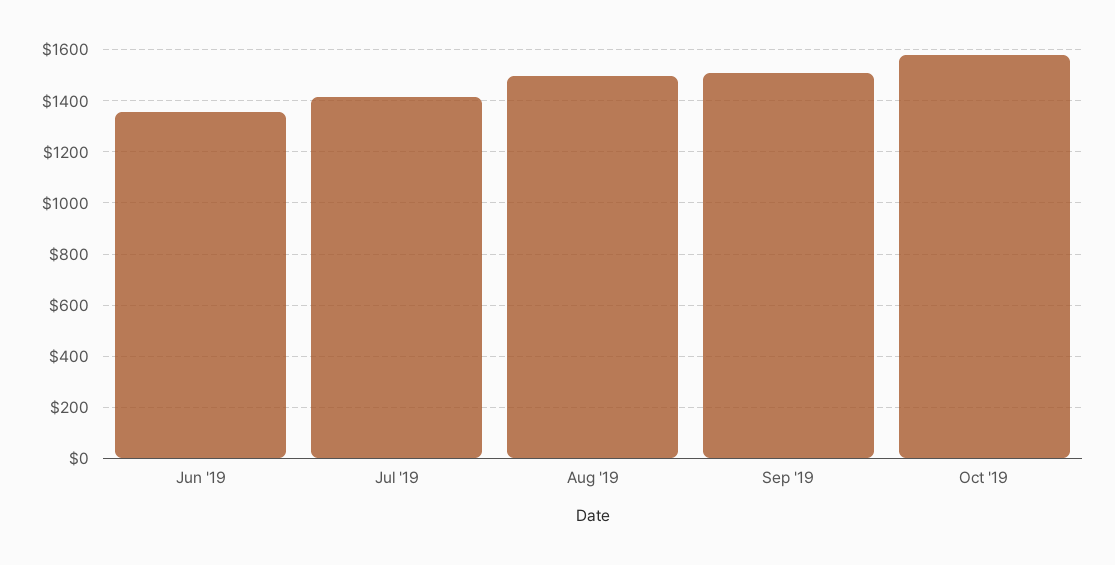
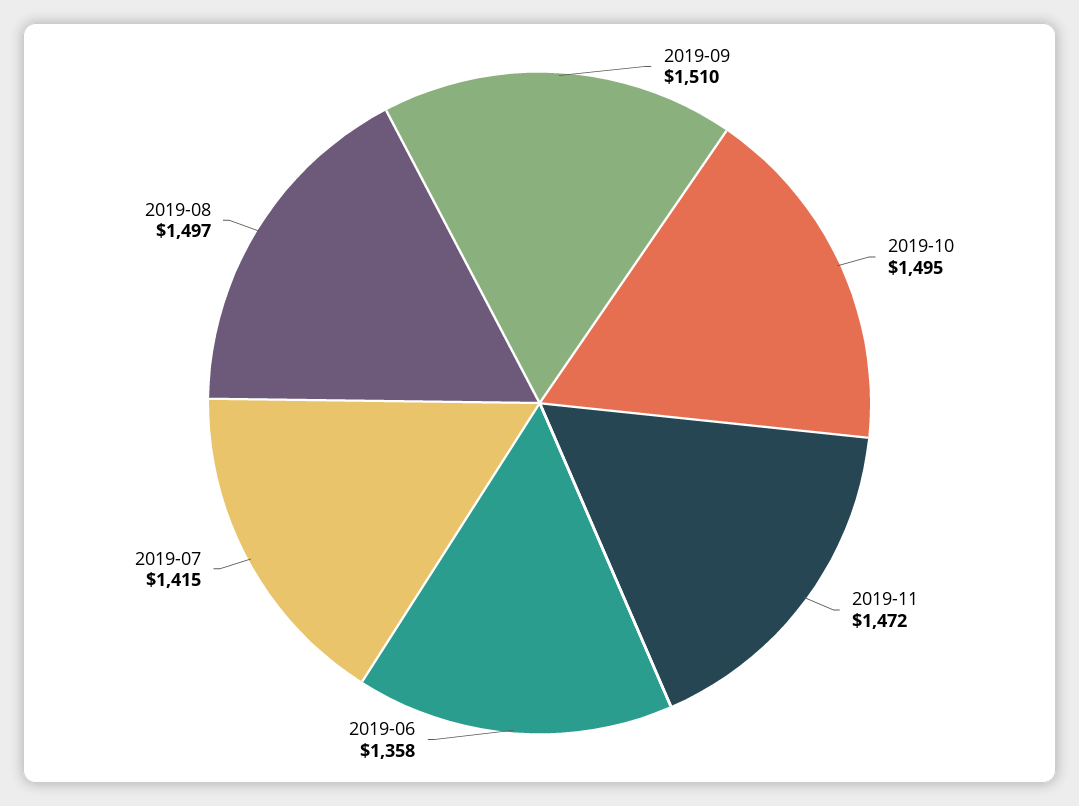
Oct '19: 1575 -> 1495
2019-11: none -> 1472

